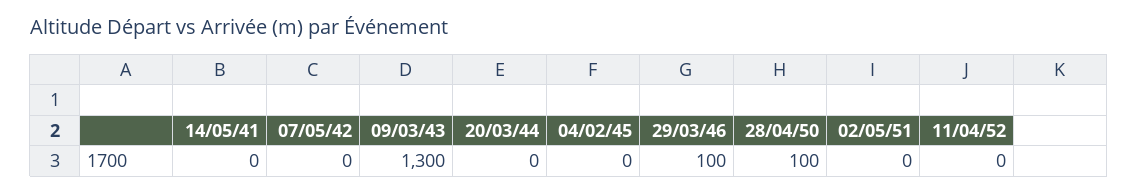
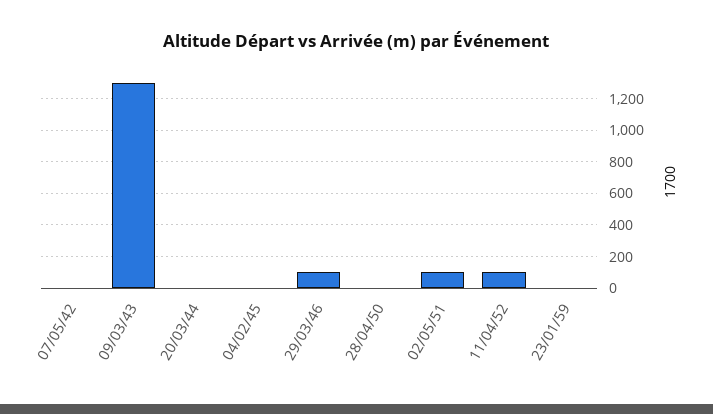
14/05/41: 0 -> none
28/04/50: 100 -> 0
02/05/51: 0 -> 100
11/04/52: 0 -> 100
23/01/59: none -> 0

